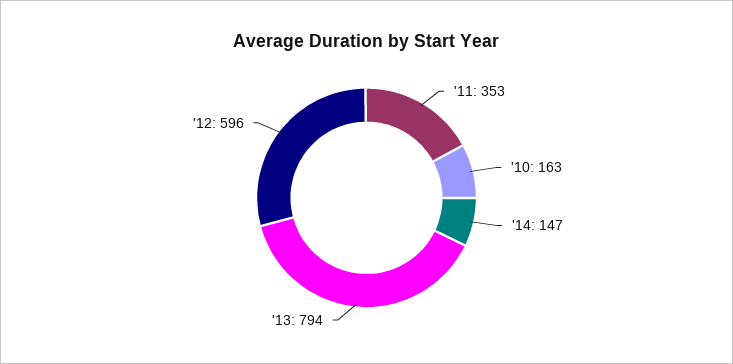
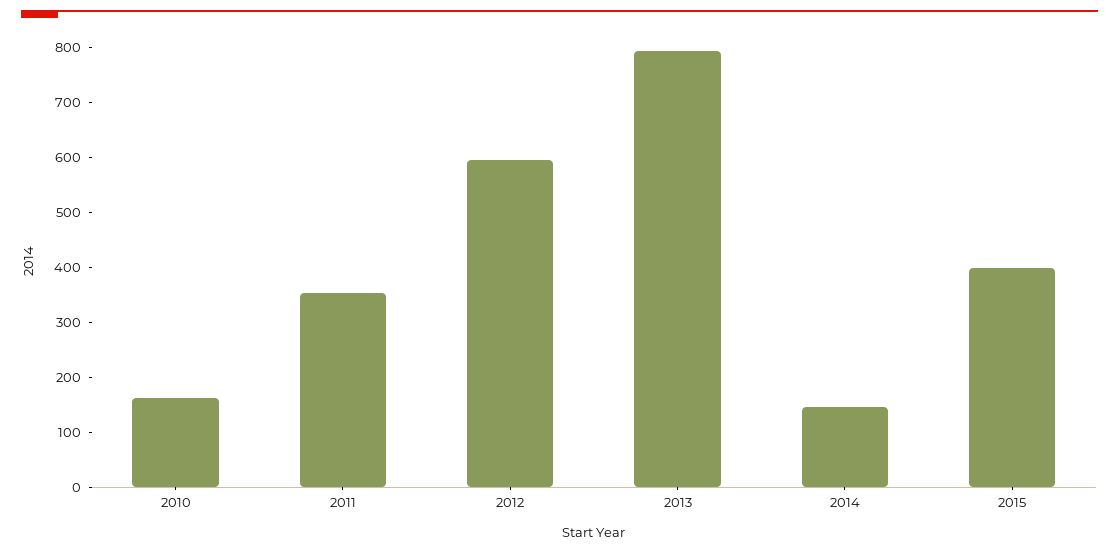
2015: none -> 400

